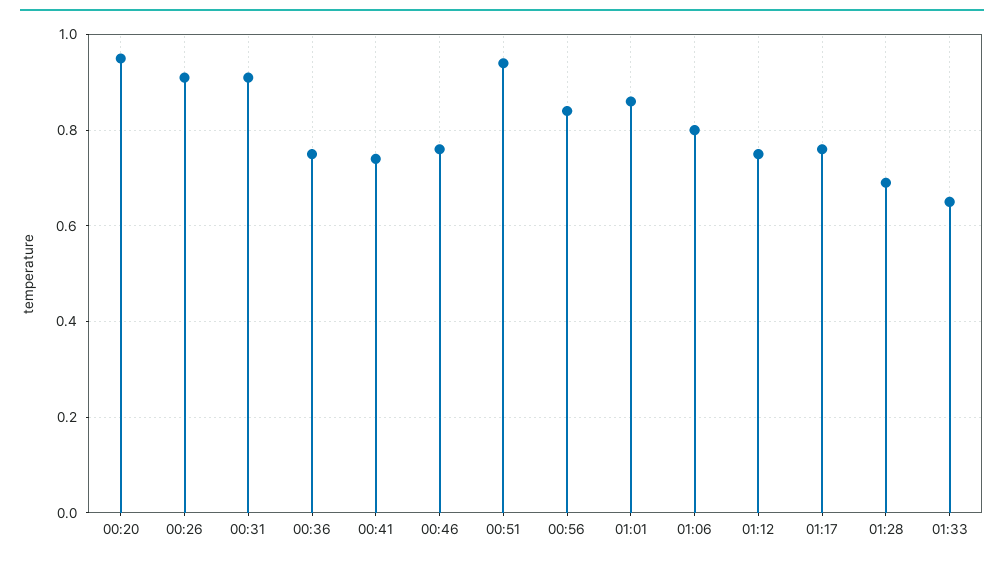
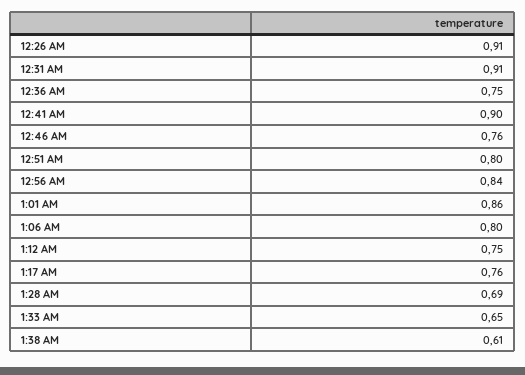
00:20: 0.95 -> none
00:41: 0.75 -> 0.9
00:51: 0.95 -> 0.8
1:38 AM: none -> 0.61

